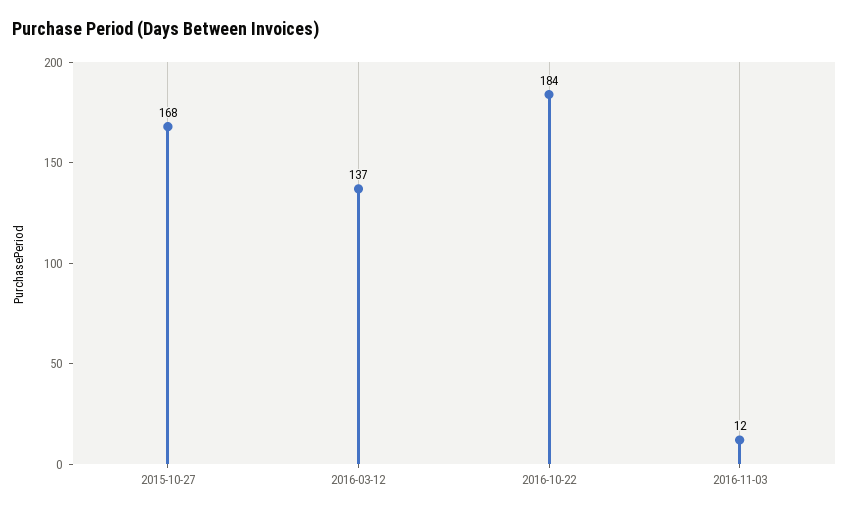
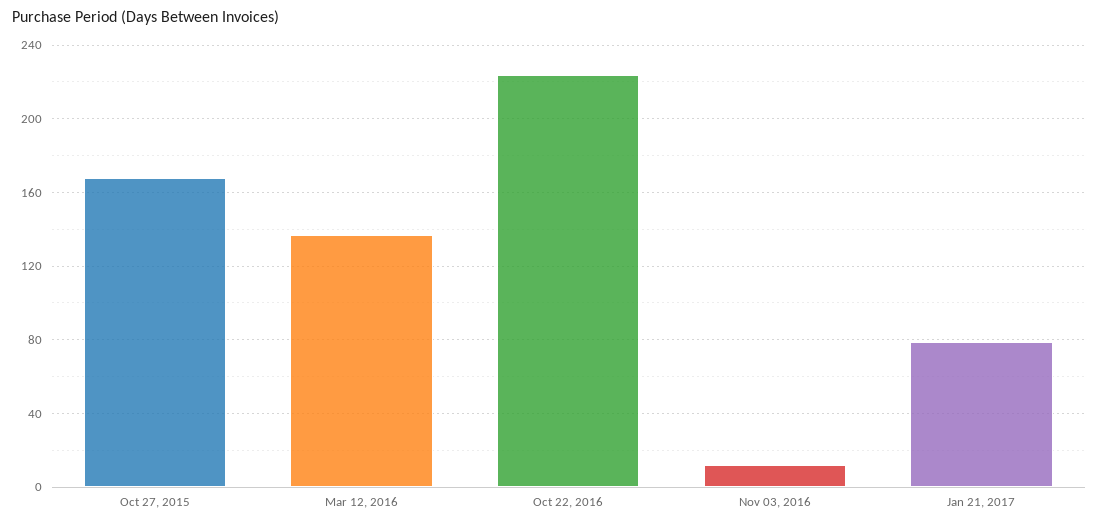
2016-10-22: 184 -> 225
Jan 21, 2017: none -> 80

